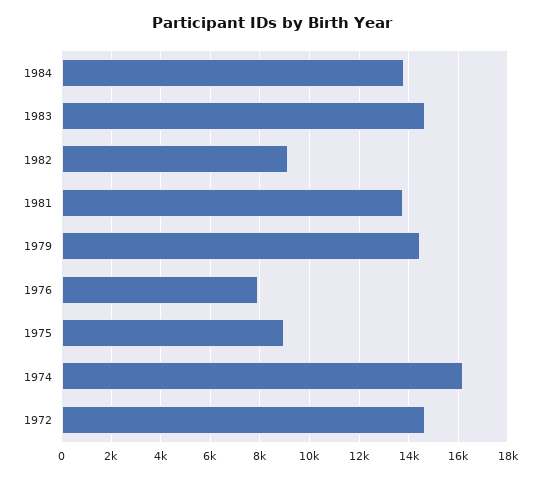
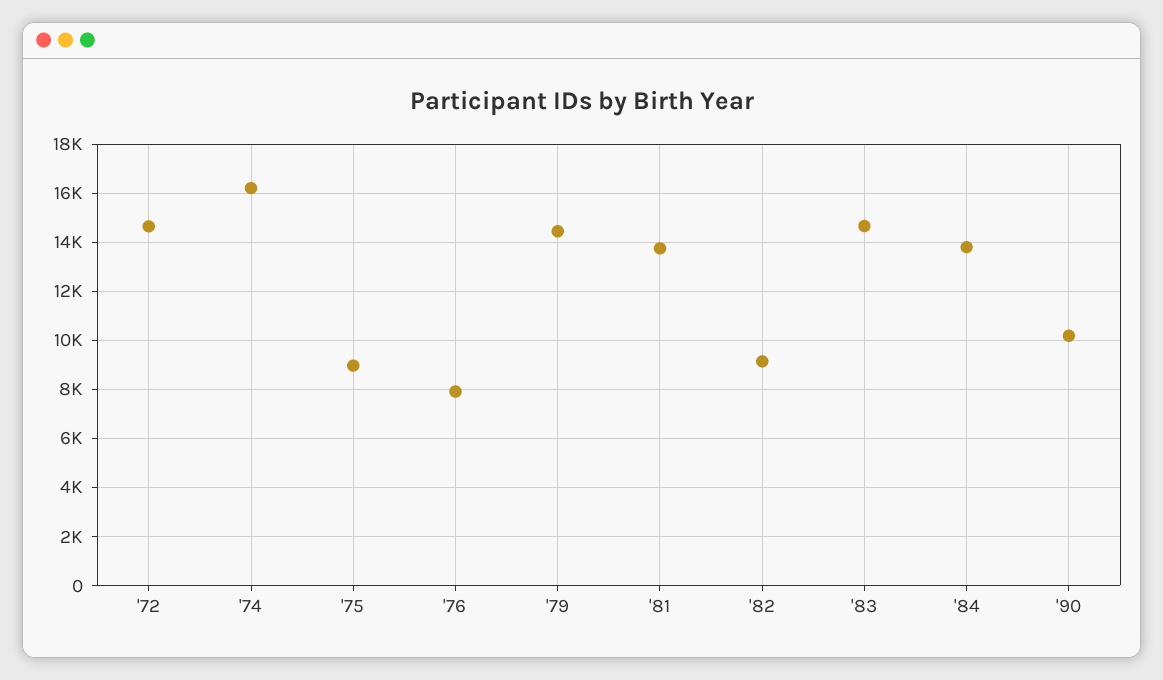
'90: none -> 10250

